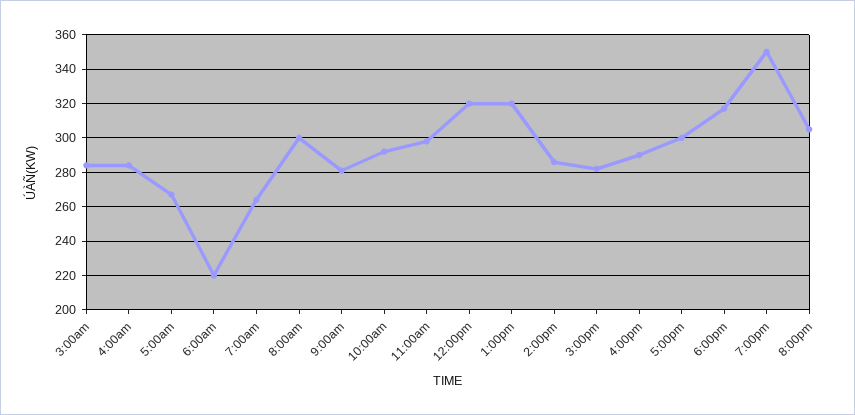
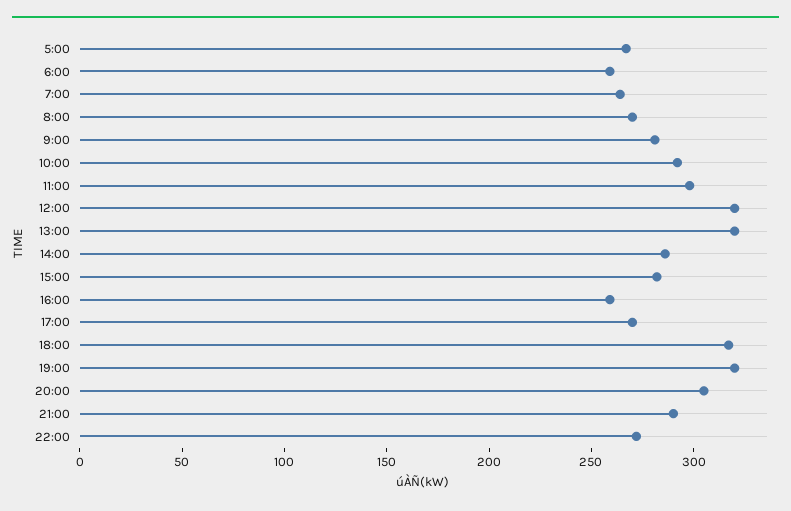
3:00am: 285 -> none
4:00am: 285 -> none
6:00am: 220 -> 260
8:00am: 300 -> 270
4:00pm: 290 -> 260
5:00pm: 300 -> 270
7:00pm: 350 -> 320
21:00: none -> 290
22:00: none -> 270

